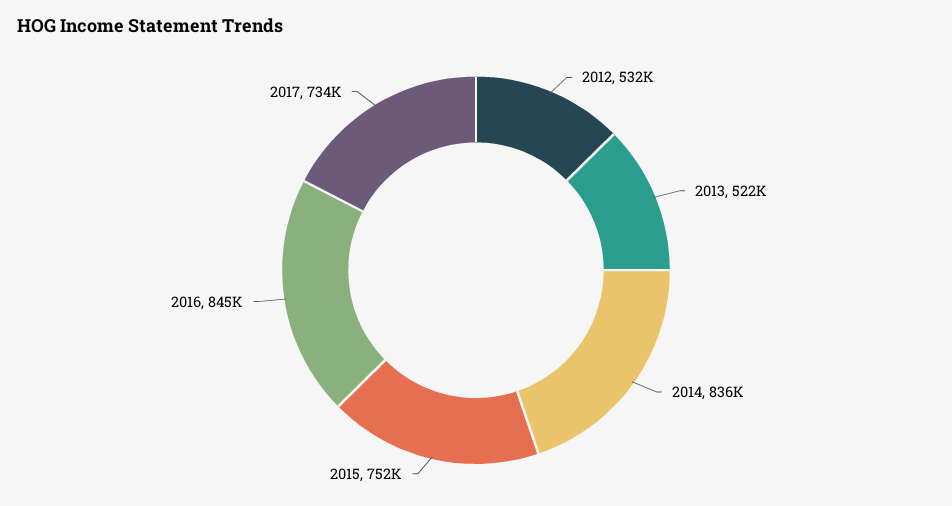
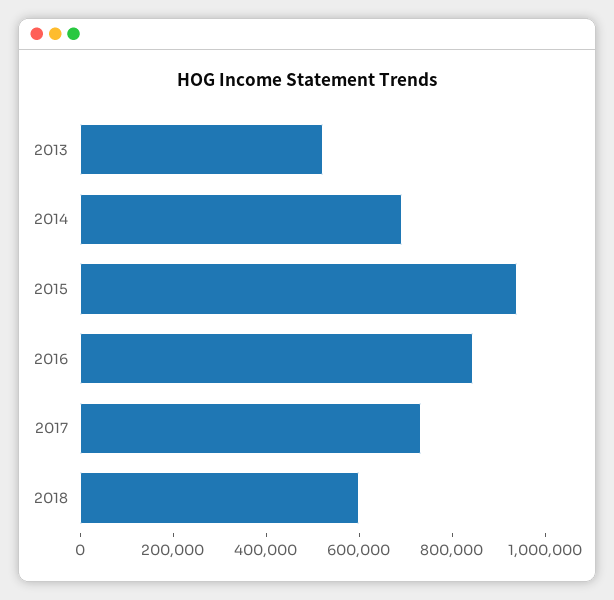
2012: 532000 -> none
2014: 836000 -> 700000
2015: 752000 -> 950000
2018: none -> 600000

